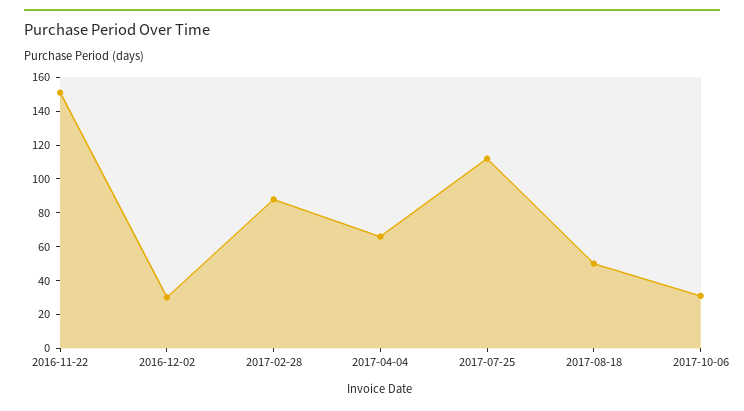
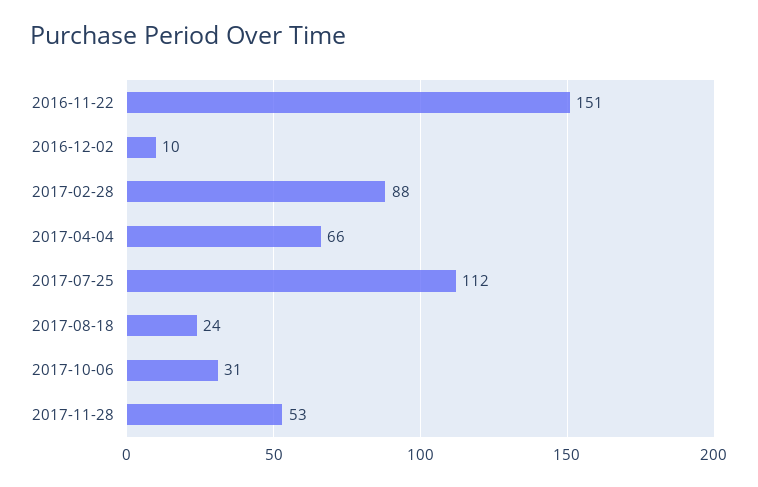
2016-12-02: 30 -> 10
2017-08-18: 50 -> 24
2017-11-28: none -> 53

